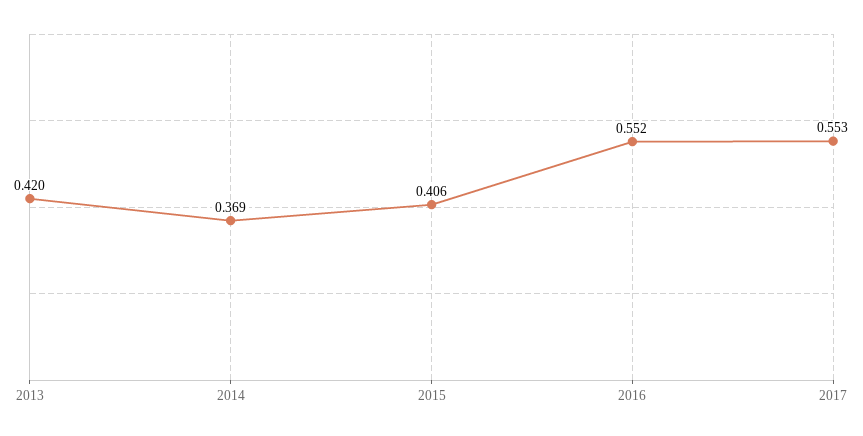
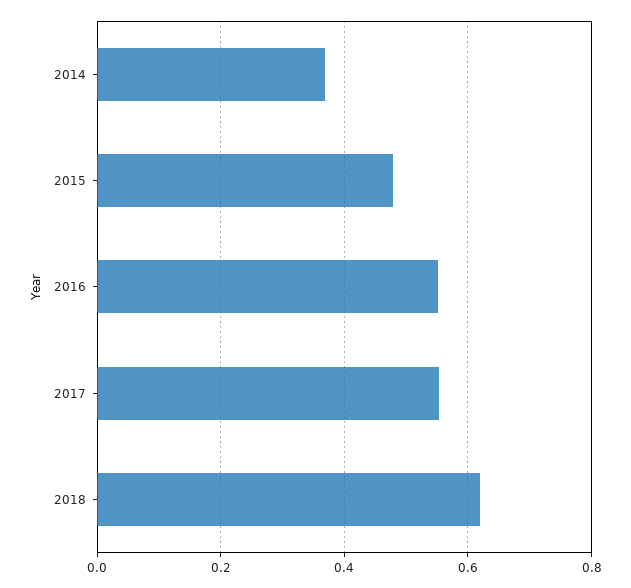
2013: 0.42 -> none
2015: 0.406 -> 0.48
2018: none -> 0.62

